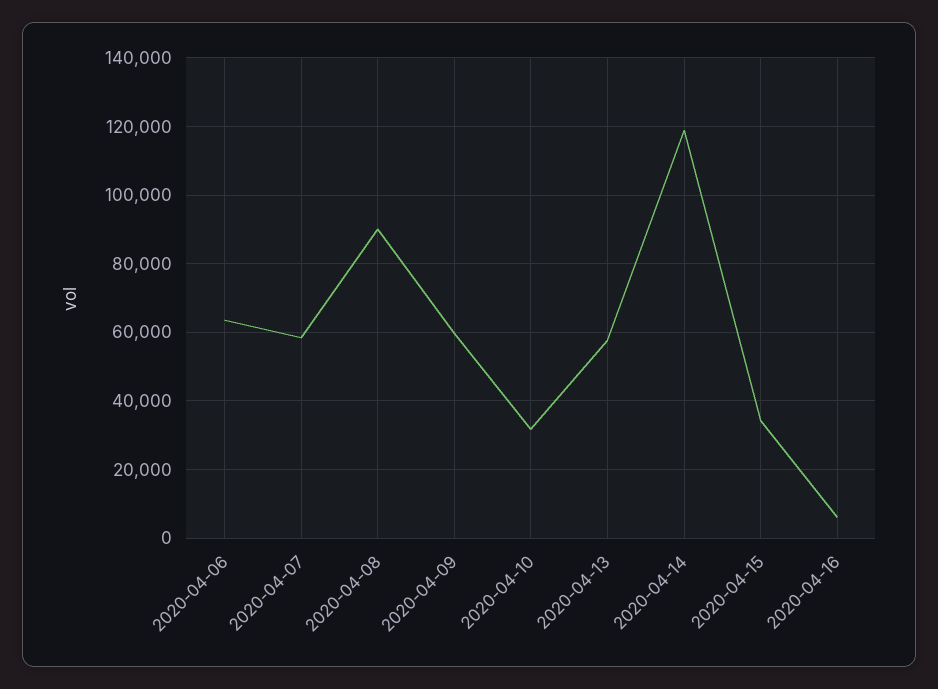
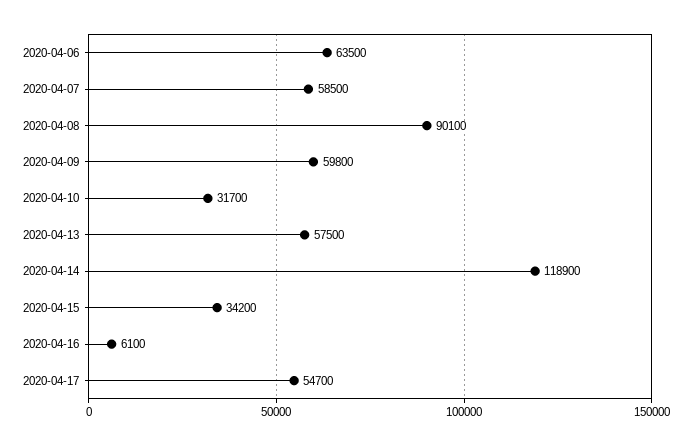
2020-04-17: none -> 54700

